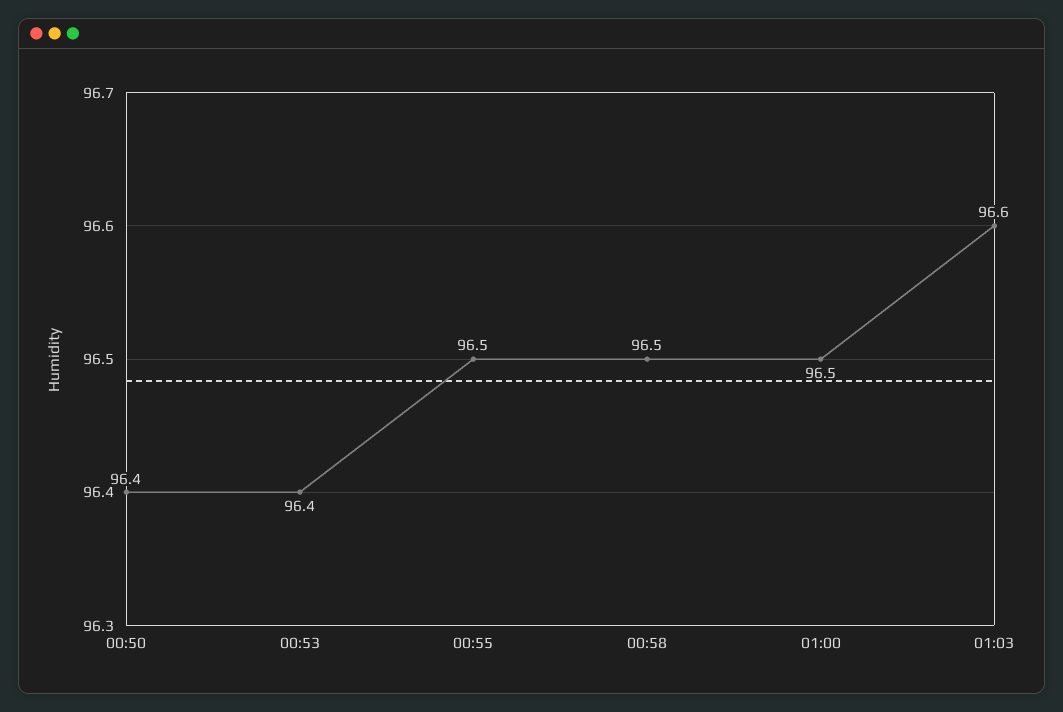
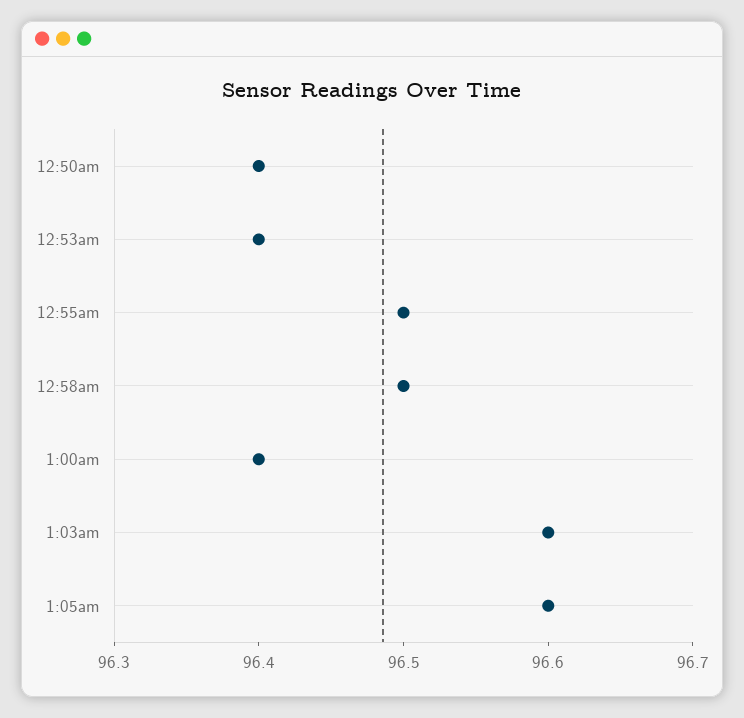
01:00: 96.5 -> 96.4
1:05am: none -> 96.6

